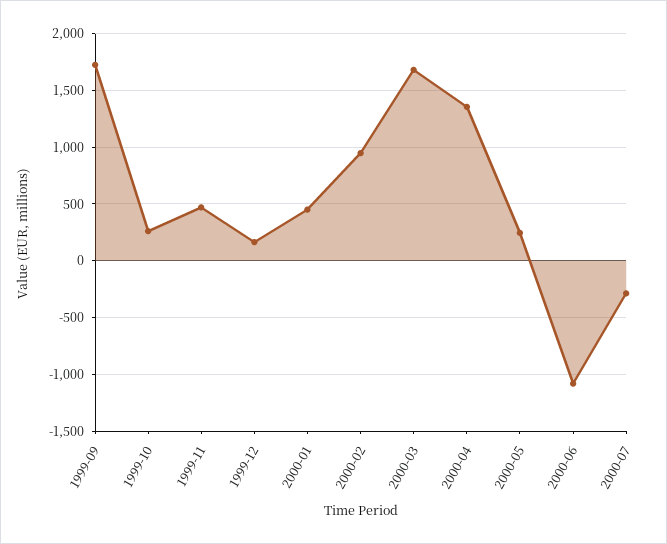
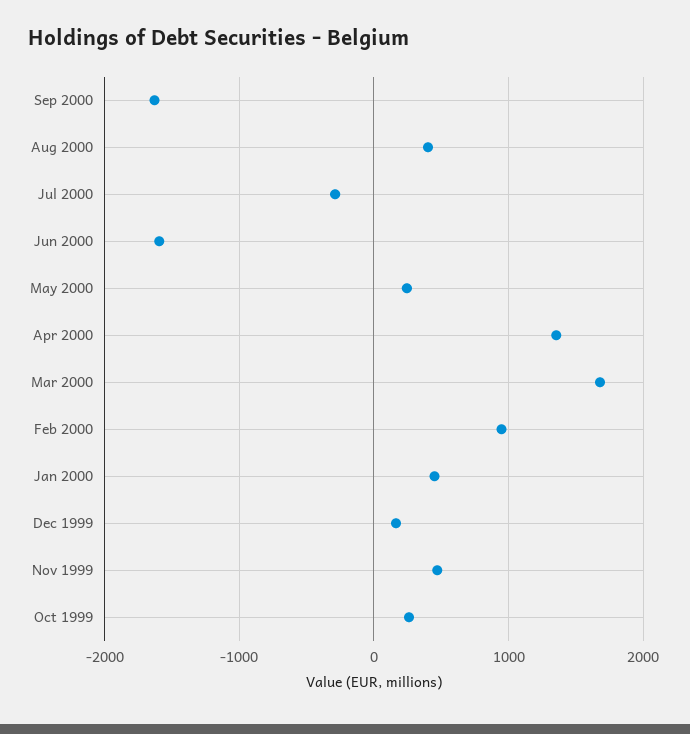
1999-09: 1700 -> none
2000-06: -1100 -> -1600
Sep 2000: none -> -1600
Aug 2000: none -> 400

